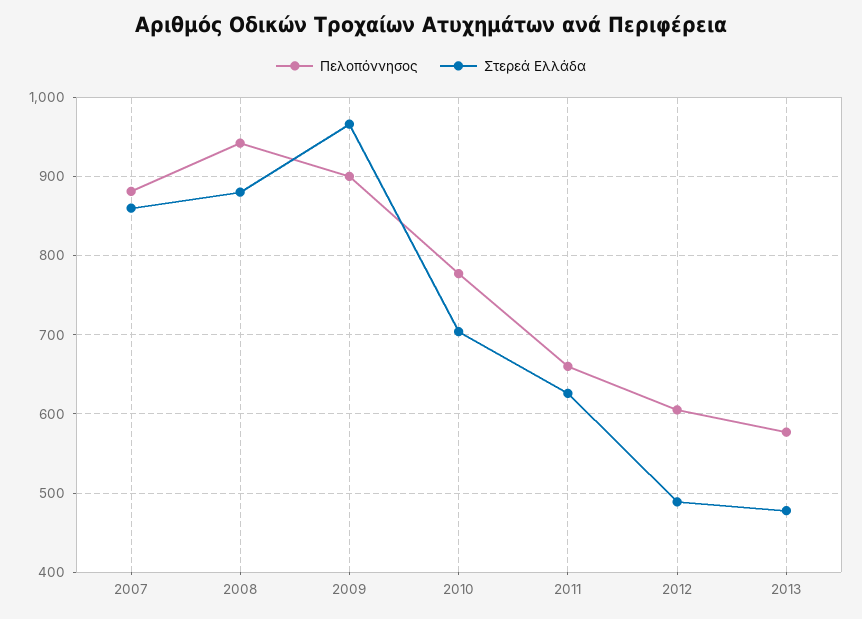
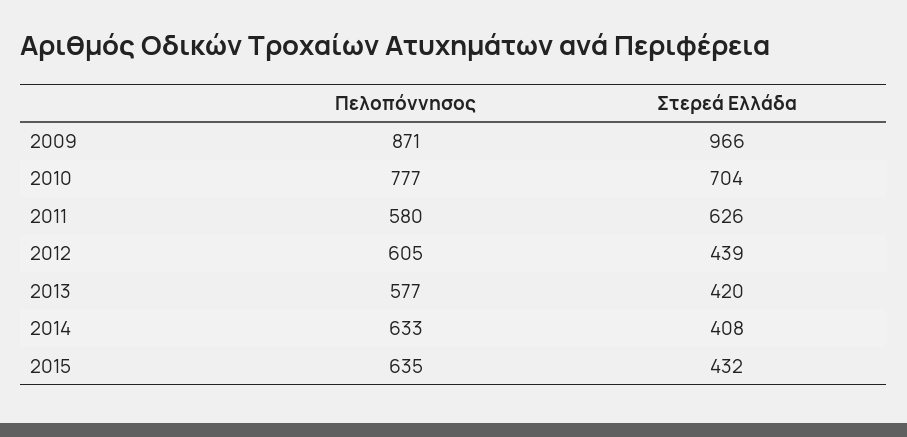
Πελοπόννησος, 2007: 880 -> none
Στερεά Ελλάδα, 2007: 860 -> none
Πελοπόννησος, 2008: 940 -> none
Στερεά Ελλάδα, 2008: 880 -> none
Πελοπόννησος, 2009: 900 -> 871
Πελοπόννησος, 2011: 660 -> 580
Στερεά Ελλάδα, 2012: 490 -> 439
Στερεά Ελλάδα, 2013: 480 -> 420
Πελοπόννησος, 2014: none -> 633
Στερεά Ελλάδα, 2014: none -> 408
Πελοπόννησος, 2015: none -> 635
Στερεά Ελλάδα, 2015: none -> 432

